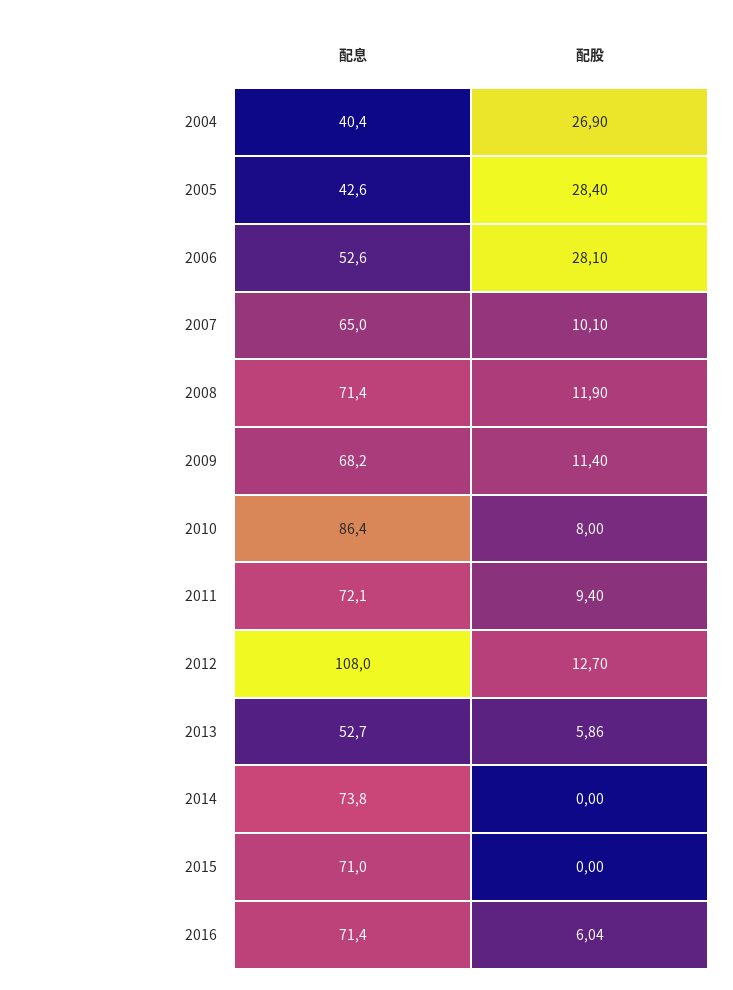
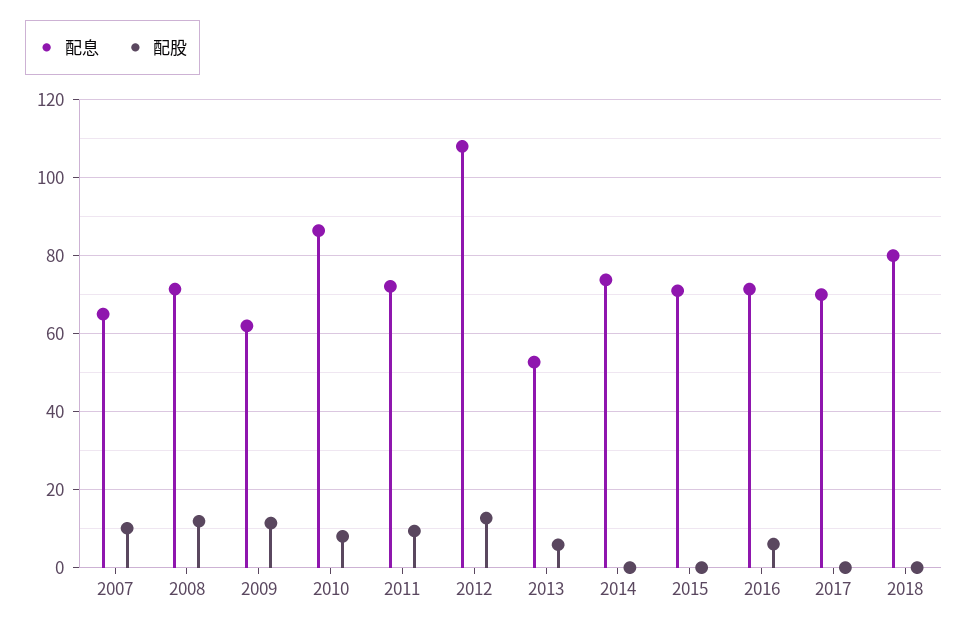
配息, 2004: 40.4 -> none
配股, 2004: 26.9 -> none
配息, 2005: 42.6 -> none
配股, 2005: 28.4 -> none
配息, 2006: 52.6 -> none
配股, 2006: 28.1 -> none
配息, 2009: 68.2 -> 62
配息, 2017: none -> 70
配股, 2017: none -> 0
配息, 2018: none -> 80
配股, 2018: none -> 0

